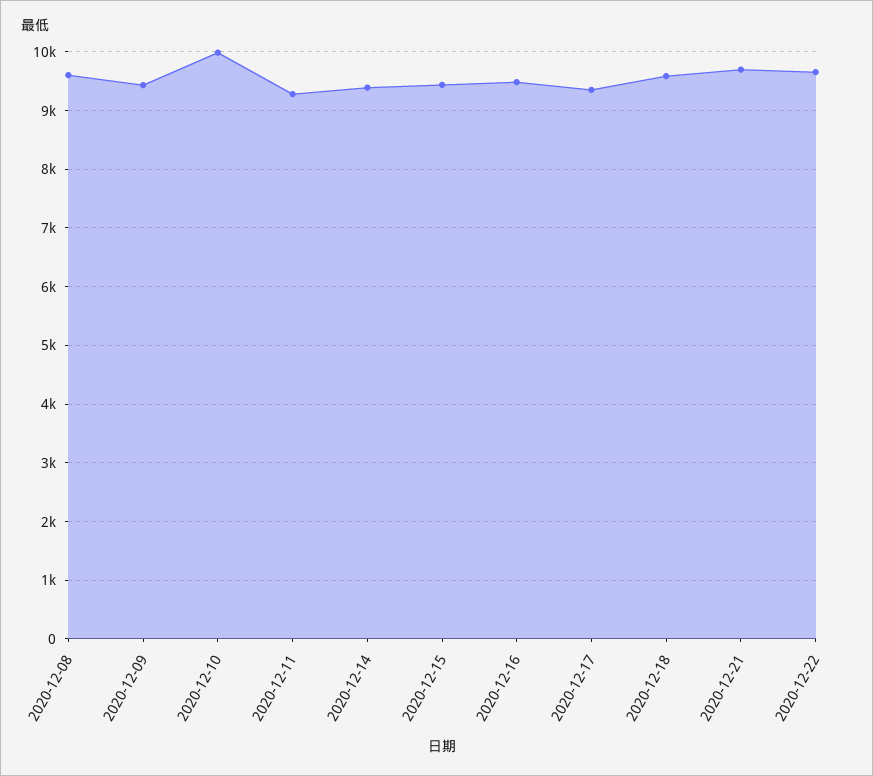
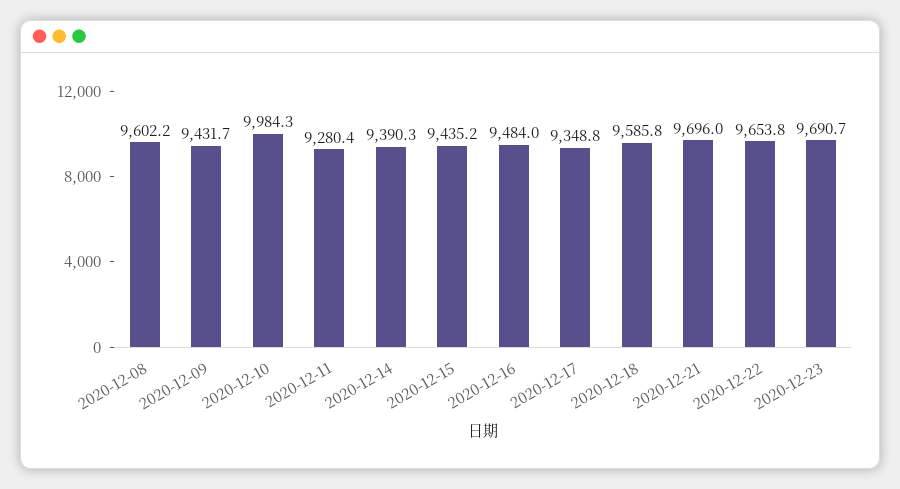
2020-12-23: none -> 9690.7

